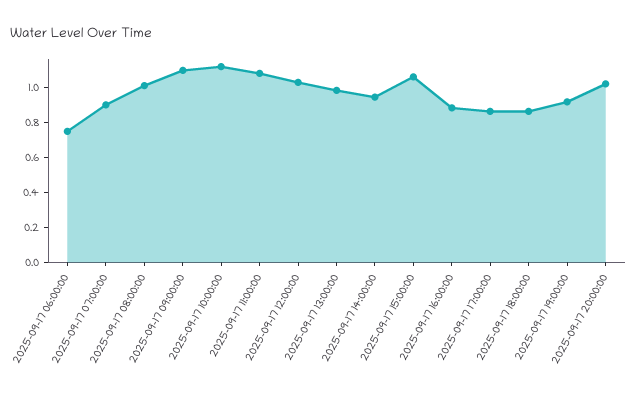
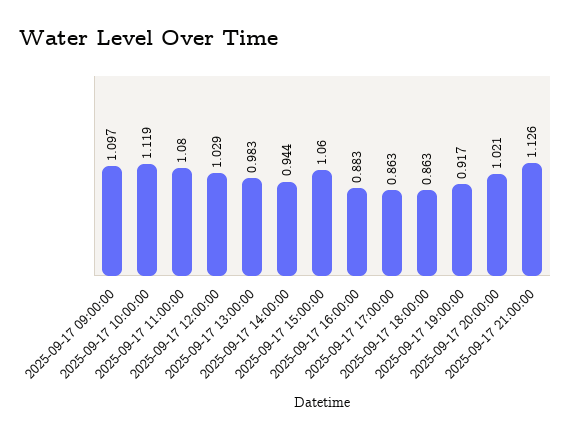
2025-09-17 06:00:00: 0.75 -> none
2025-09-17 07:00:00: 0.9 -> none
2025-09-17 08:00:00: 1 -> none
2025-09-17 21:00:00: none -> 1.126

